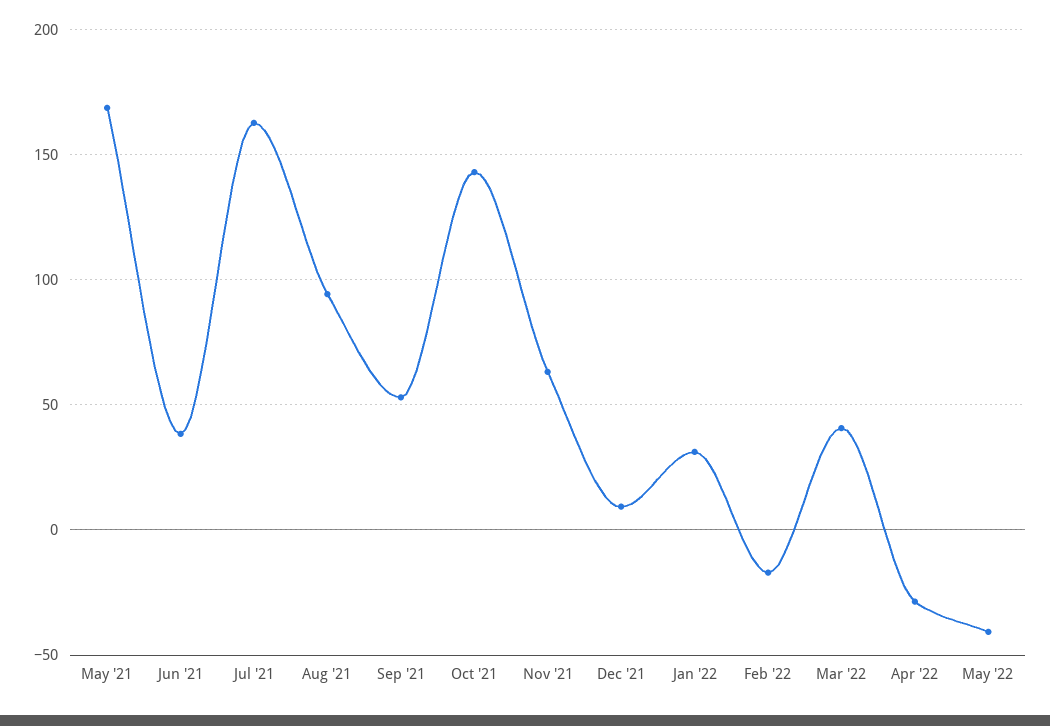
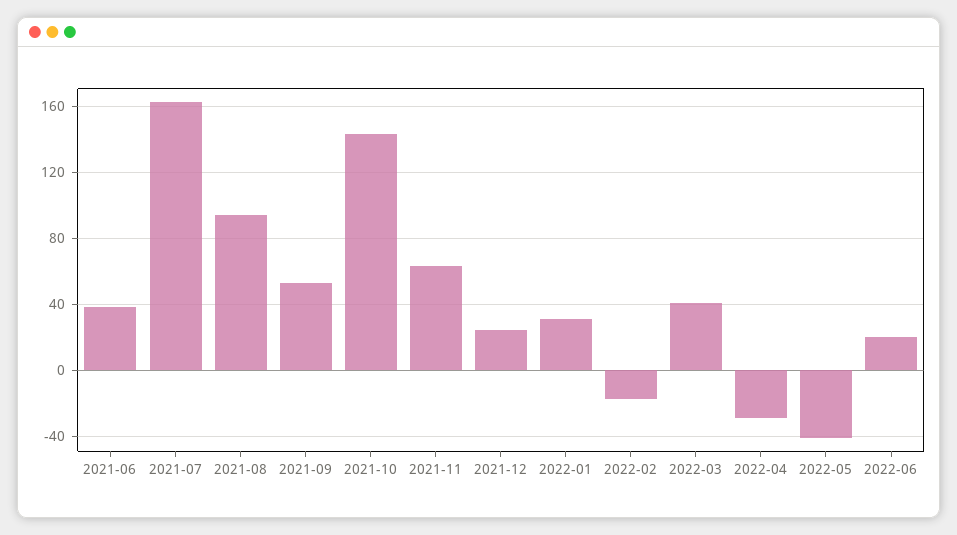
May '21: 170 -> none
Dec '21: 10 -> 25
2022-06: none -> 20

